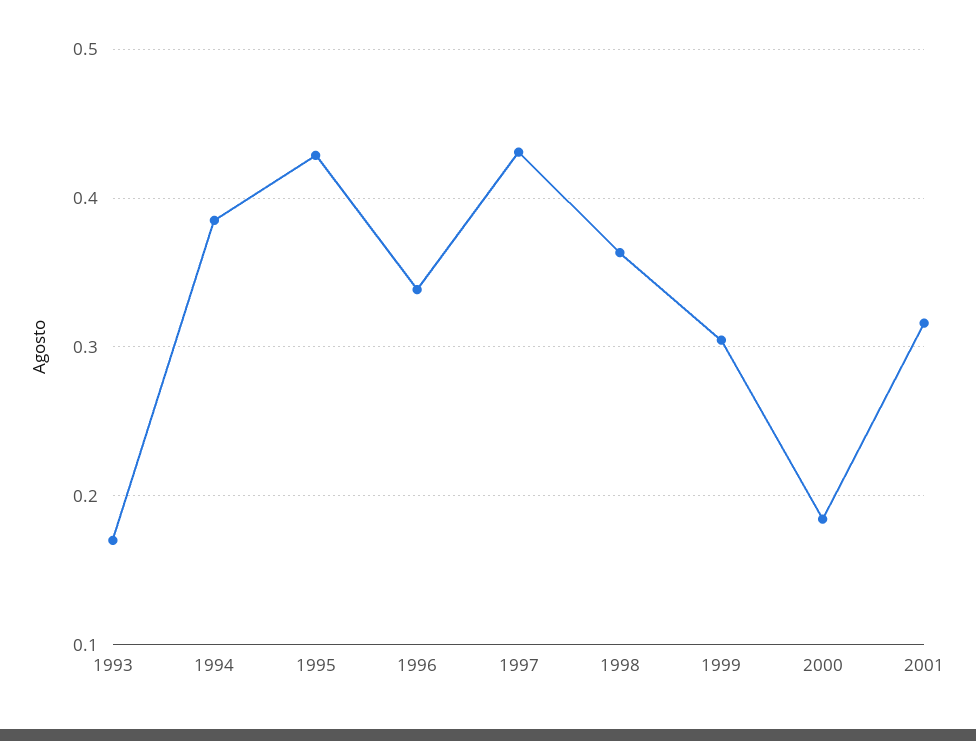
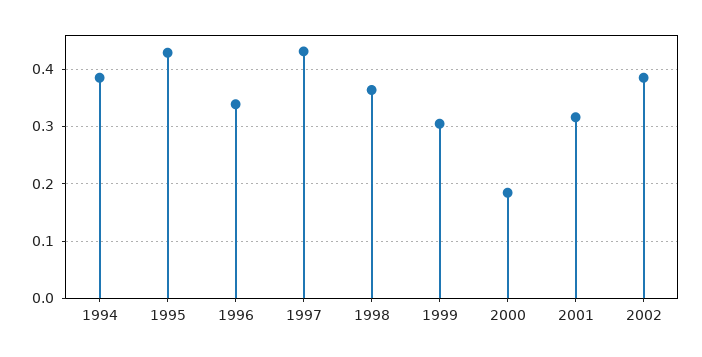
1993: 0.17 -> none
2002: none -> 0.38

